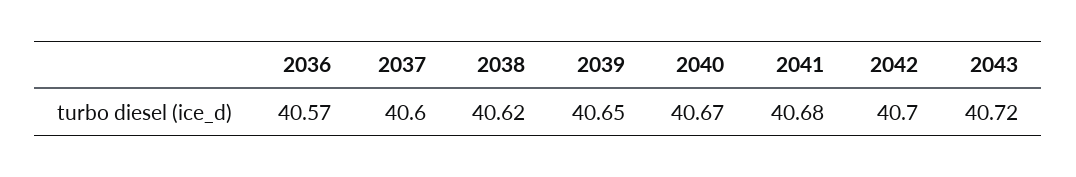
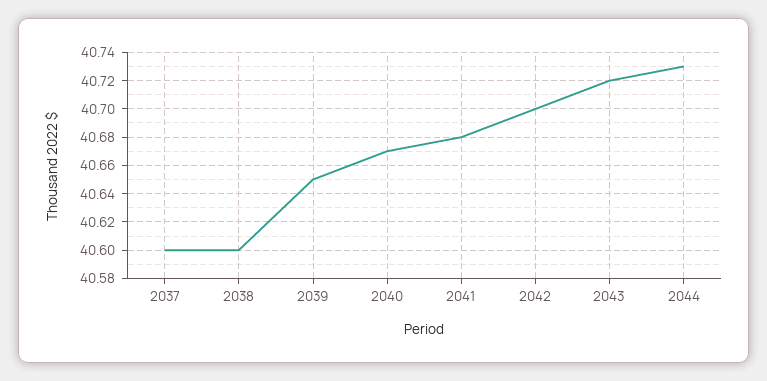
2036: 40.57 -> none
2038: 40.62 -> 40.6
2044: none -> 40.73

